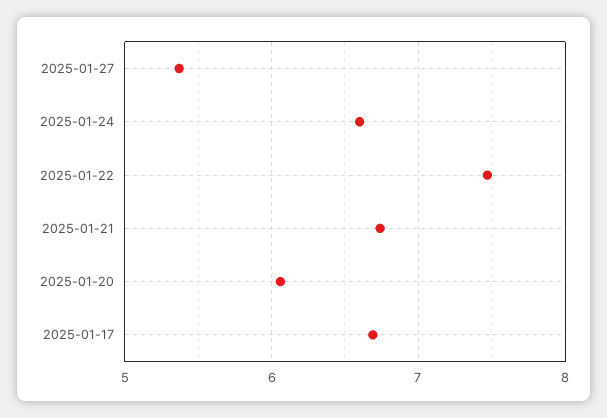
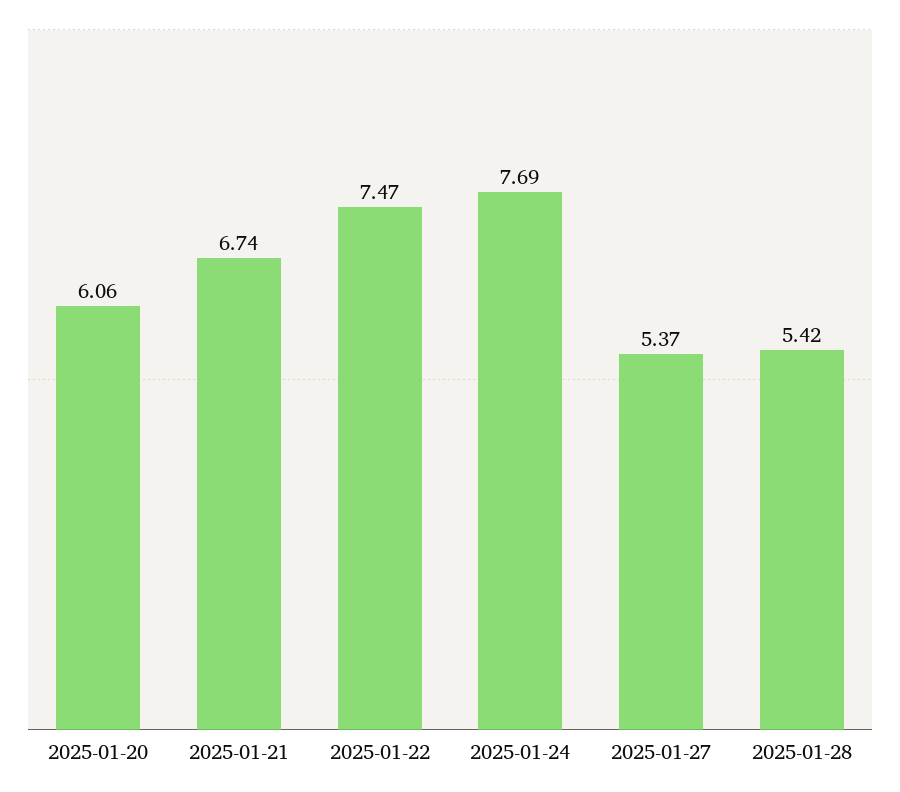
2025-01-24: 6.6 -> 7.69
2025-01-17: 6.7 -> none
2025-01-28: none -> 5.42

